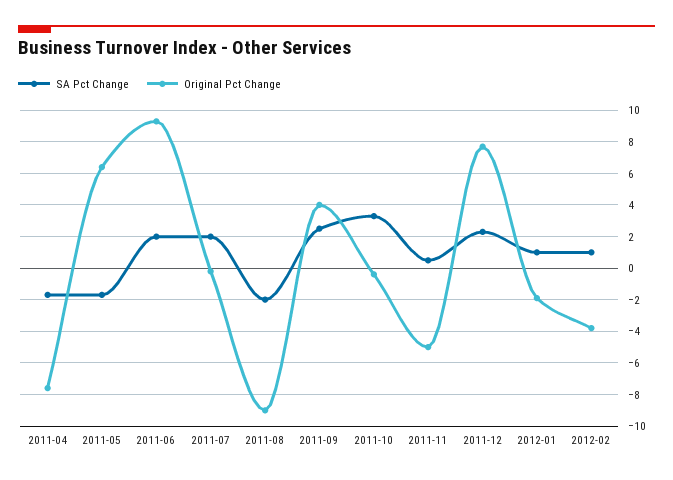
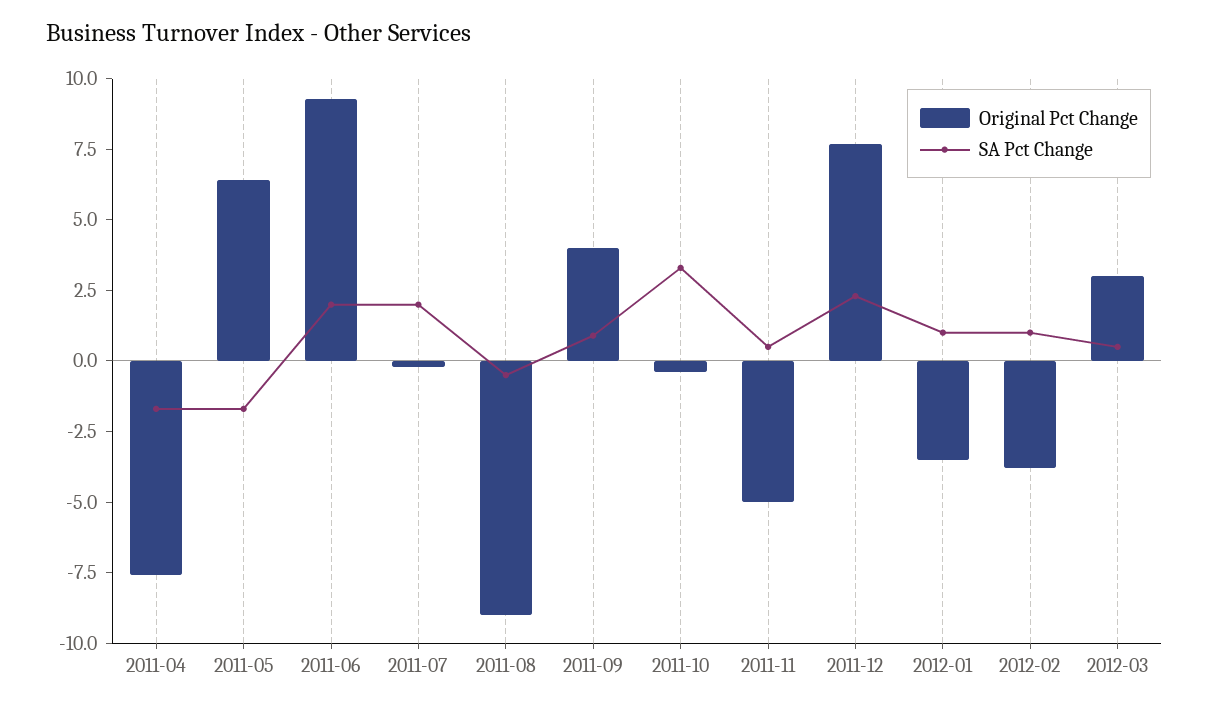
SA Pct Change, 2011-08: -2 -> -0.5
SA Pct Change, 2011-09: 2.5 -> 1
Original Pct Change, 2012-01: -2 -> -3.5
Original Pct Change, 2012-03: none -> 3
SA Pct Change, 2012-03: none -> 0.5

